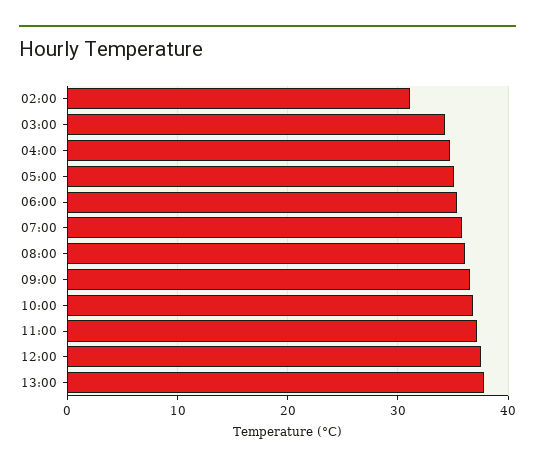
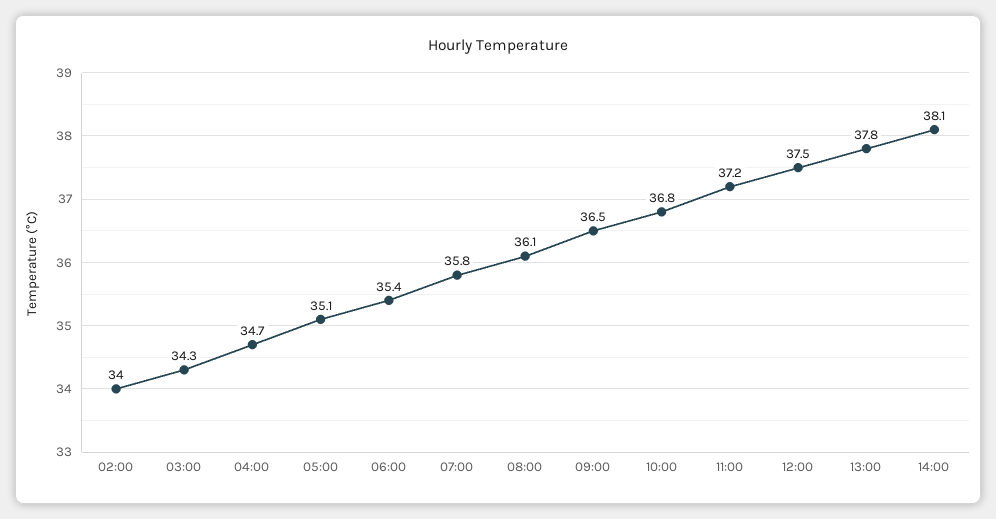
02:00: 31 -> 34
14:00: none -> 38.1

